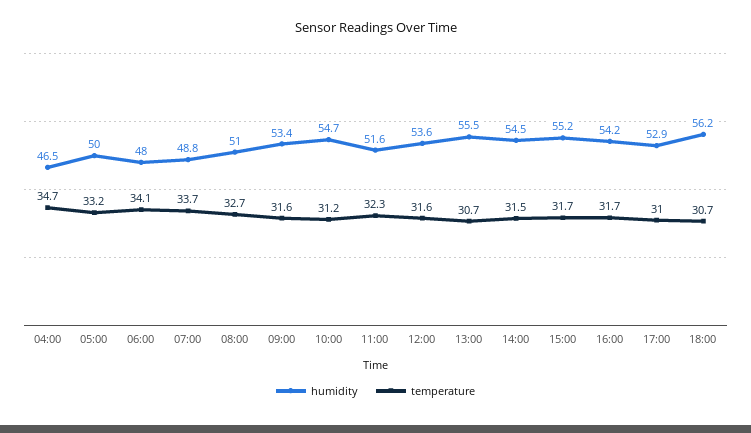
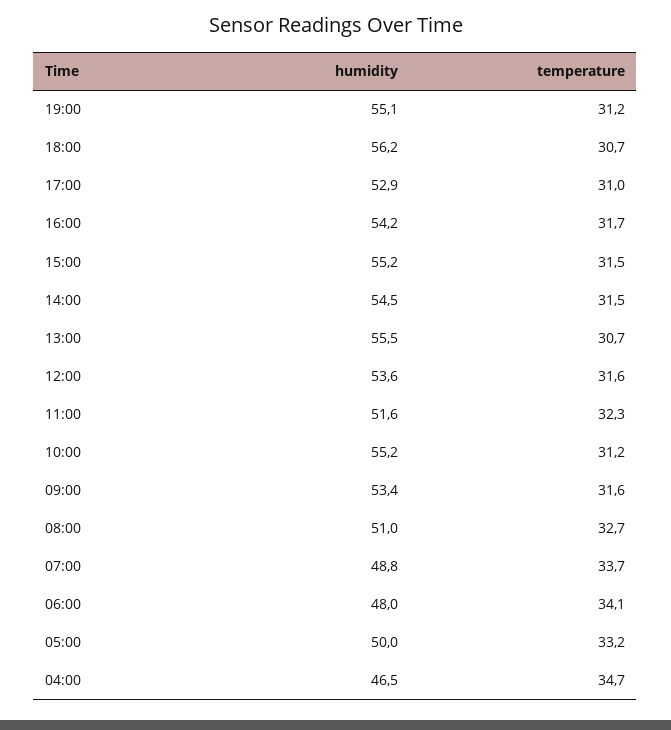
humidity, 10:00: 54.7 -> 55.2
temperature, 15:00: 31.7 -> 31.5
humidity, 19:00: none -> 55.1
temperature, 19:00: none -> 31.2

